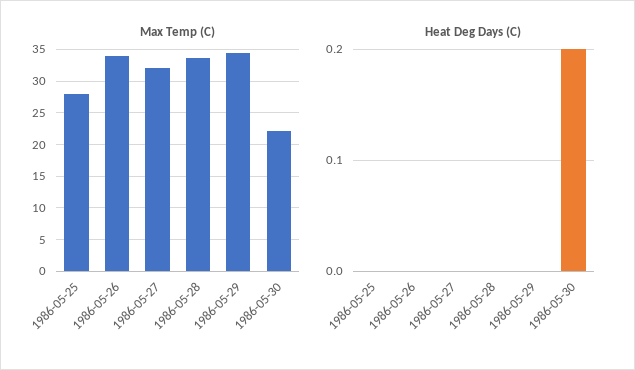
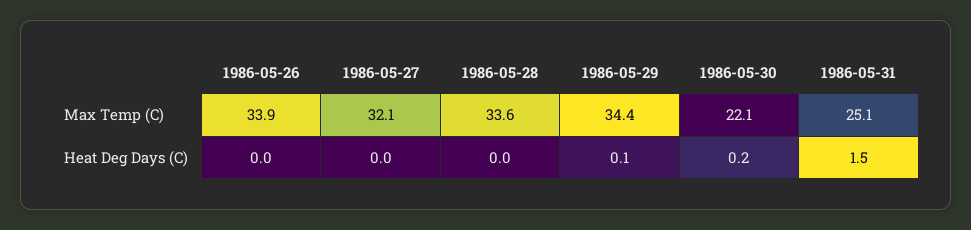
Max Temp (C), 1986-05-25: 28 -> none
Heat Deg Days (C), 1986-05-25: 0 -> none
Heat Deg Days (C), 1986-05-29: 0 -> 0.1
Max Temp (C), 1986-05-31: none -> 25.1
Heat Deg Days (C), 1986-05-31: none -> 1.5

